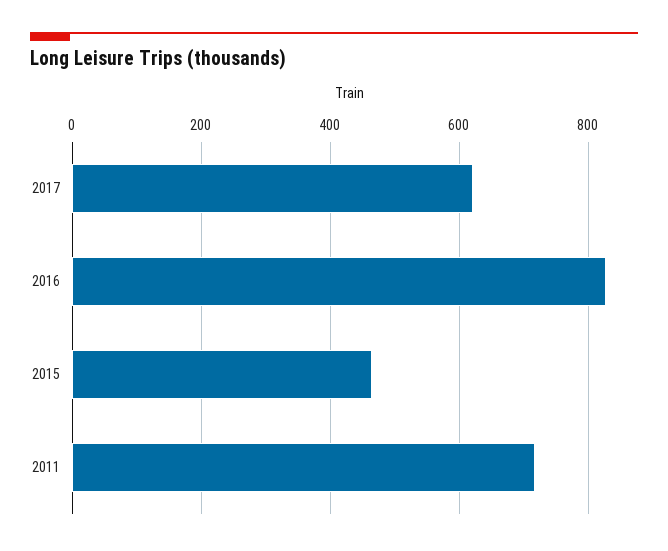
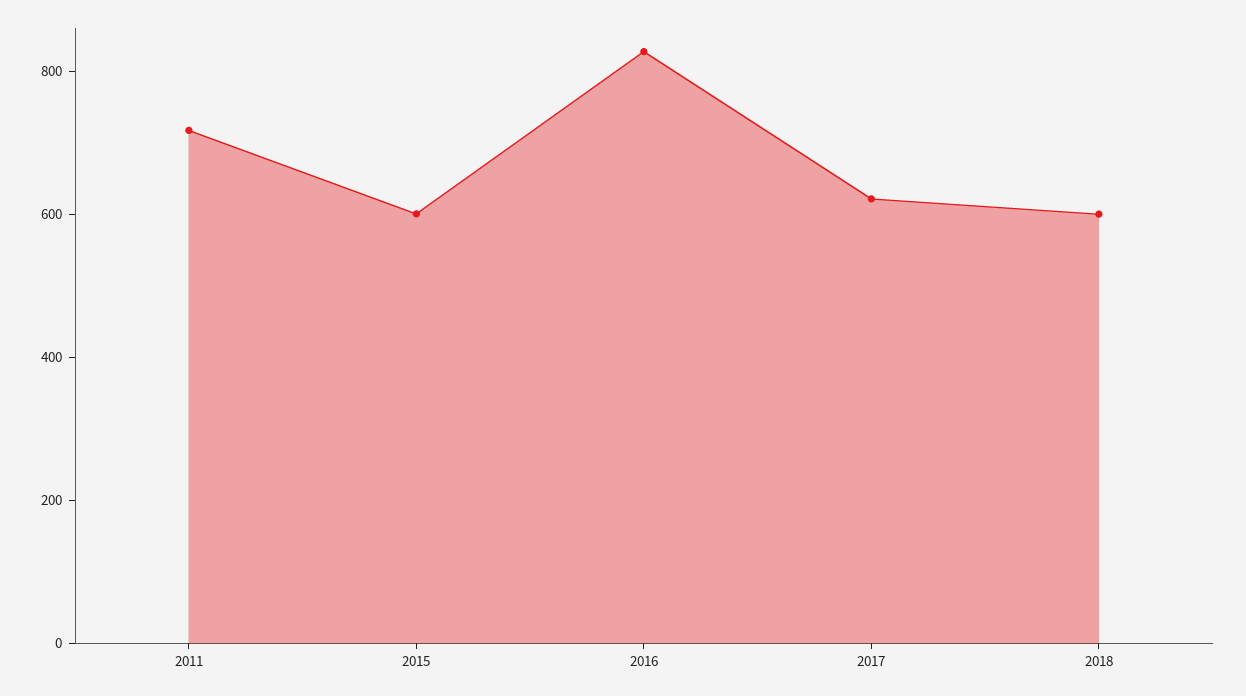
2015: 460 -> 600
2018: none -> 600

